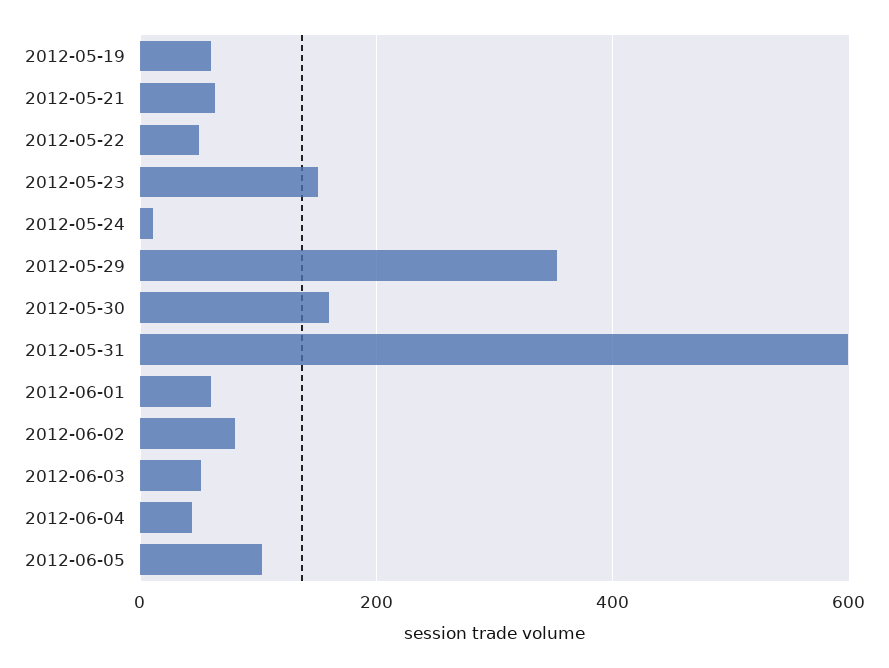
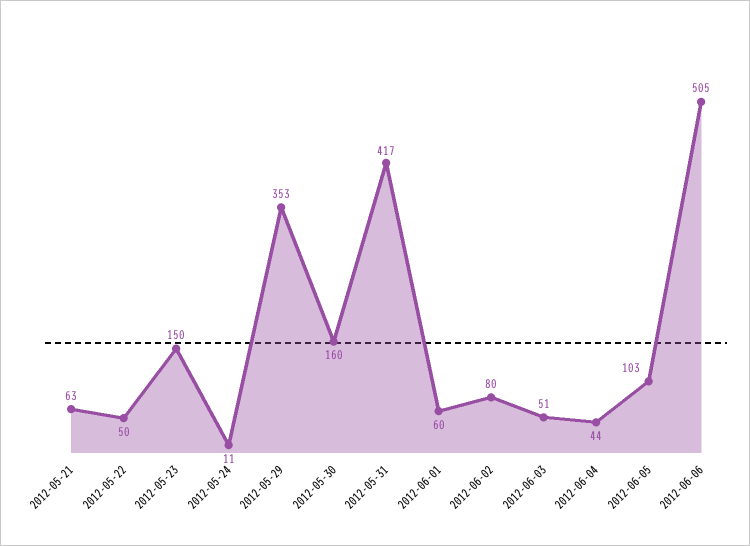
2012-05-19: 60 -> none
2012-05-31: 600 -> 417
2012-06-06: none -> 505

